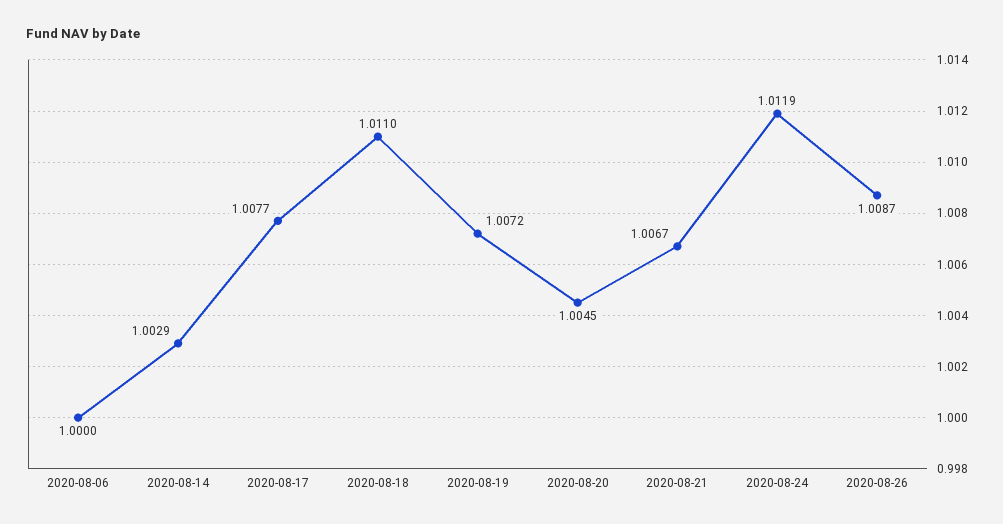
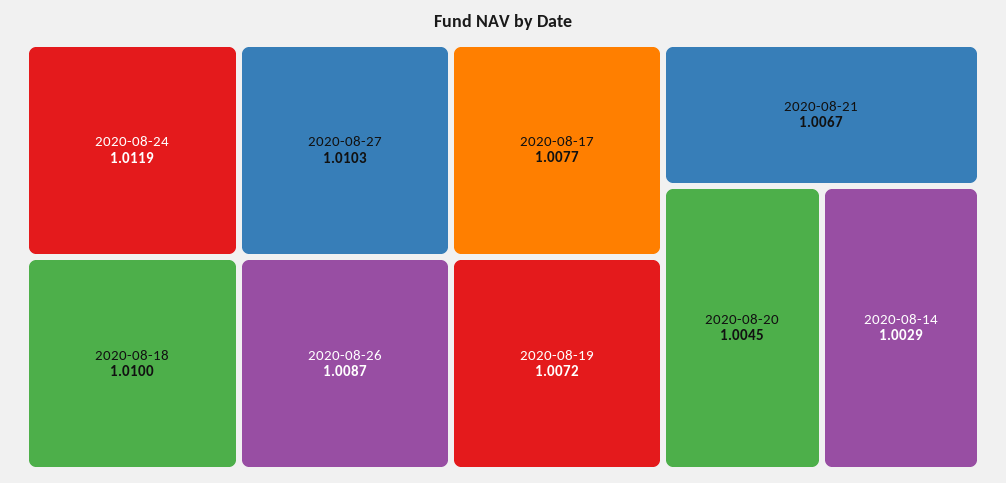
2020-08-06: 1 -> none
2020-08-18: 1.011 -> 1.01
2020-08-27: none -> 1.0103

